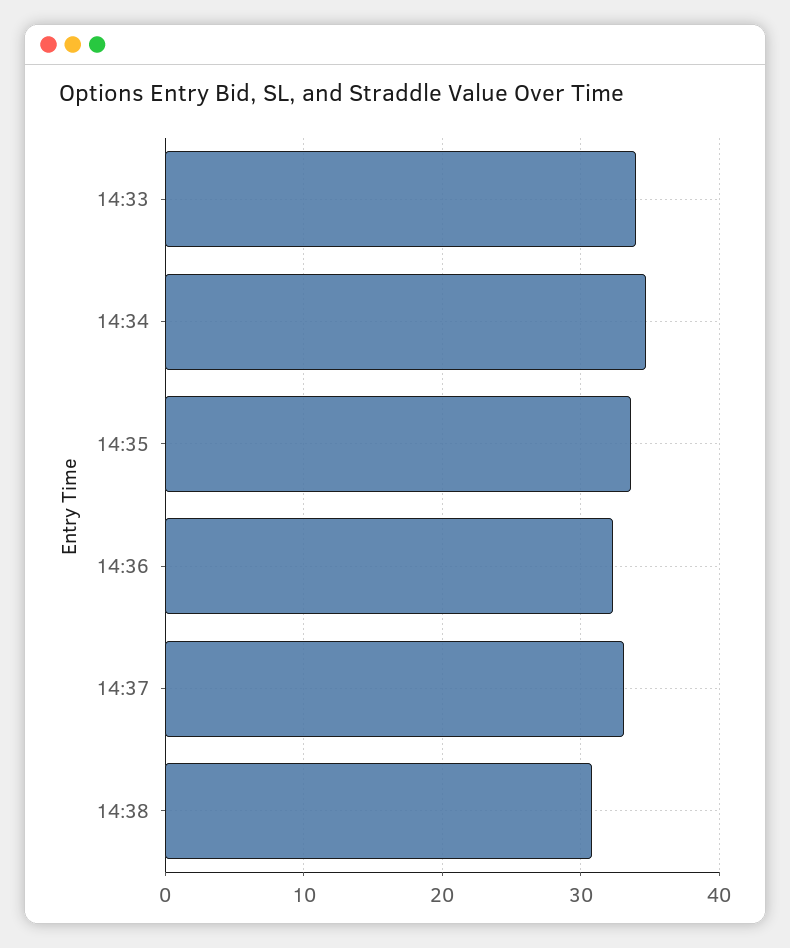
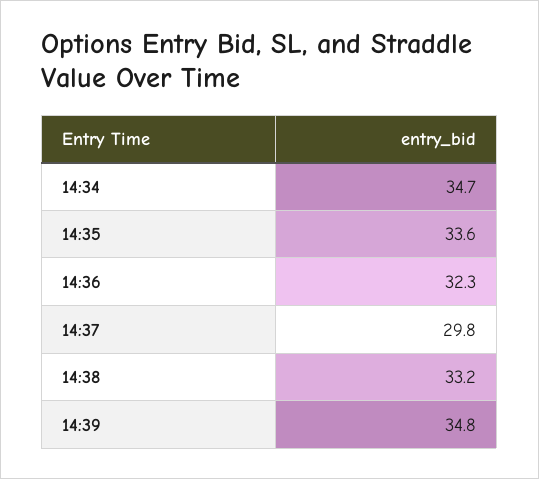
14:33: 34 -> none
14:37: 33 -> 29.8
14:38: 31 -> 33.2
14:39: none -> 34.8

